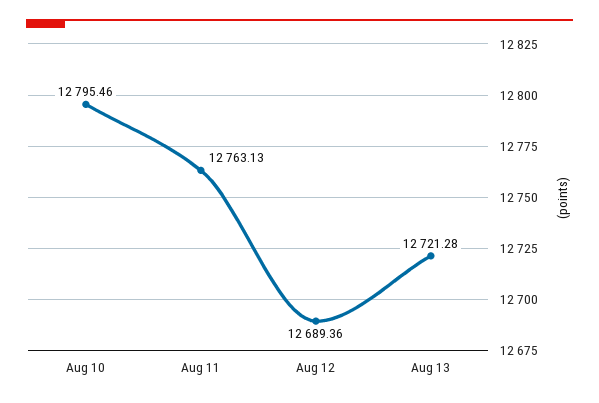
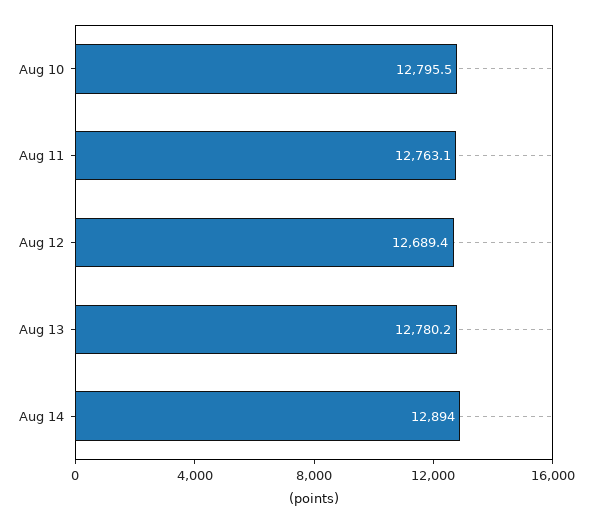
Aug 13: 12721.28 -> 12780.2
Aug 14: none -> 12894

